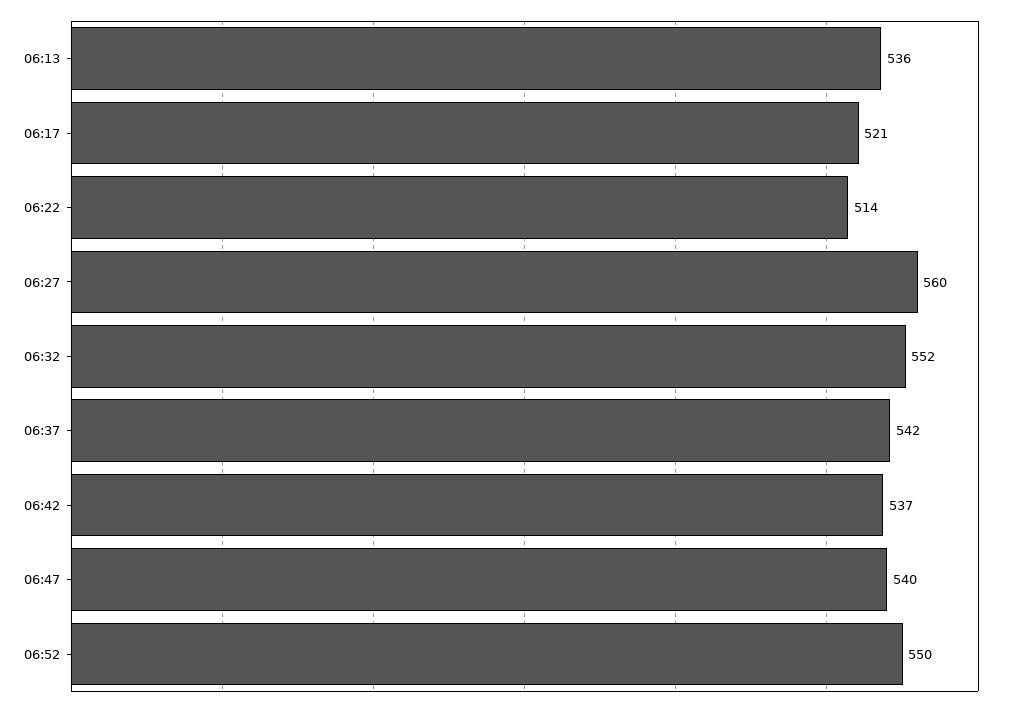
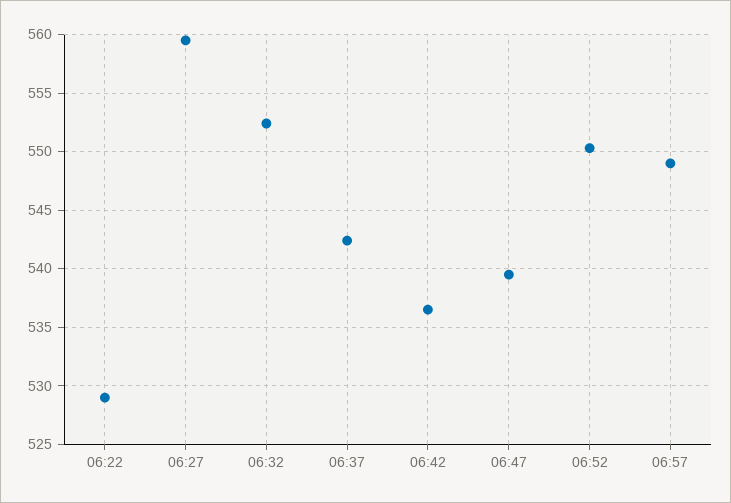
06:13: 536 -> none
06:17: 521 -> none
06:22: 514 -> 529
06:57: none -> 549

